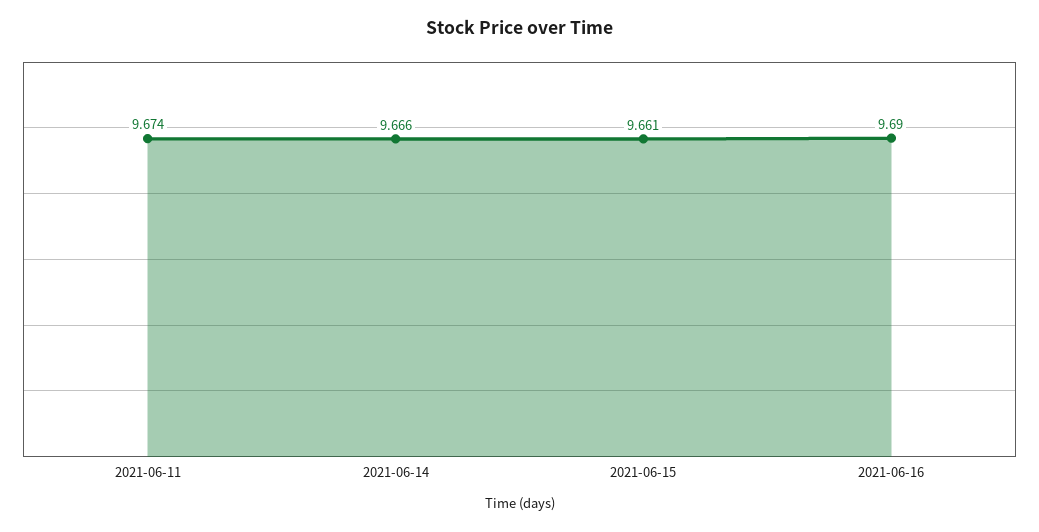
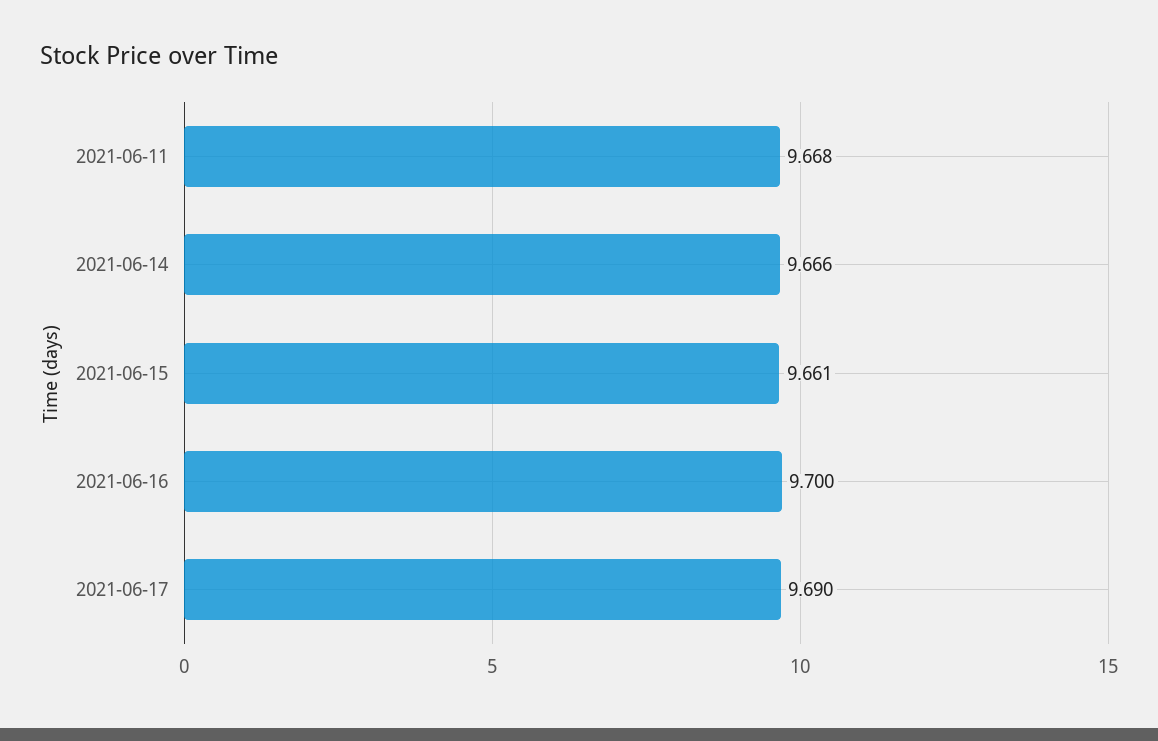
2021-06-11: 9.674 -> 9.668
2021-06-16: 9.69 -> 9.7
2021-06-17: none -> 9.69

